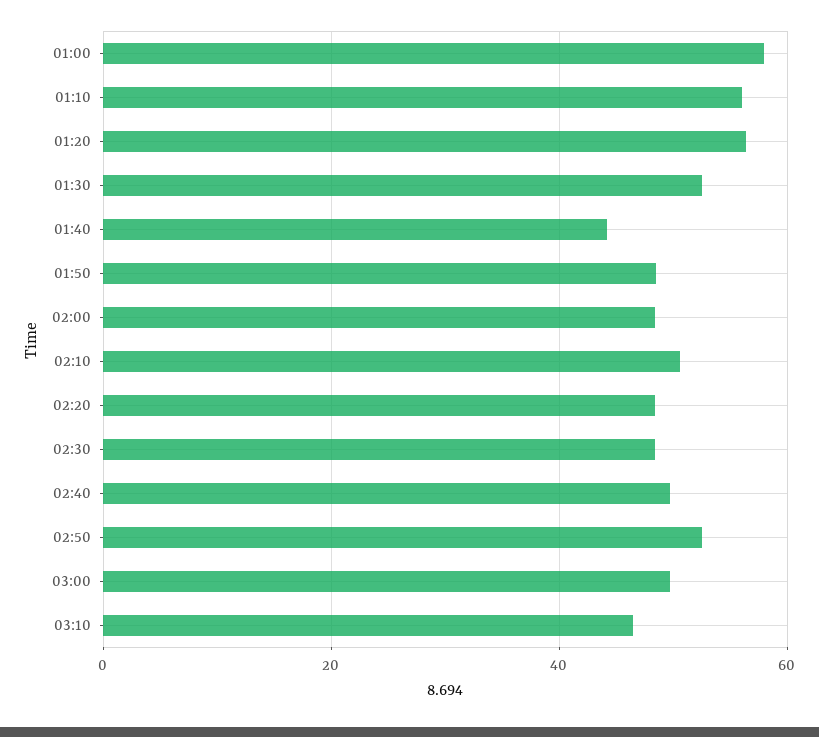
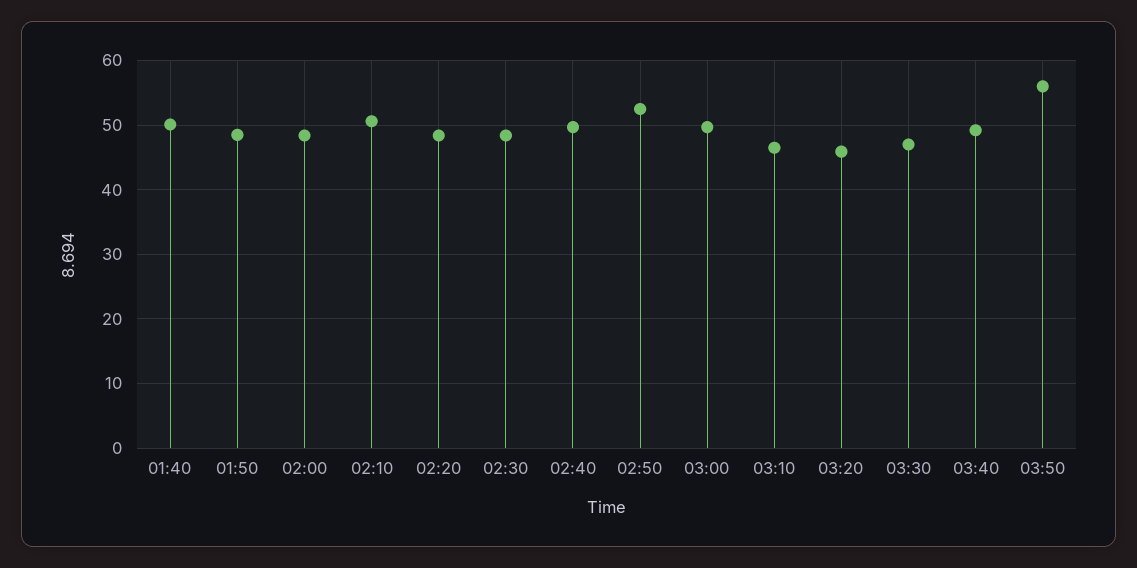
01:00: 58 -> none
01:10: 56 -> none
01:20: 56 -> none
01:30: 52 -> none
01:40: 44 -> 50
03:20: none -> 46
03:30: none -> 47
03:40: none -> 49
03:50: none -> 56

